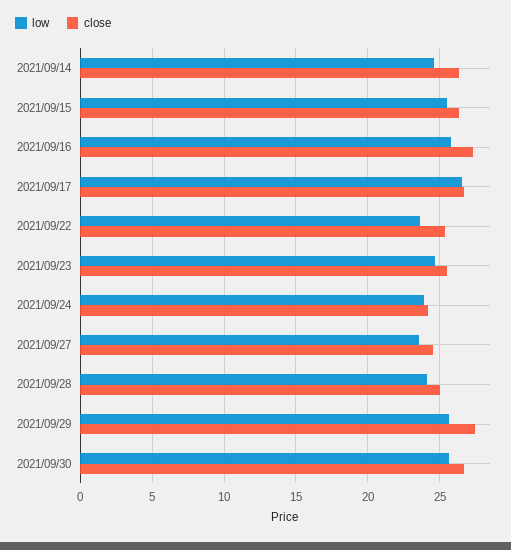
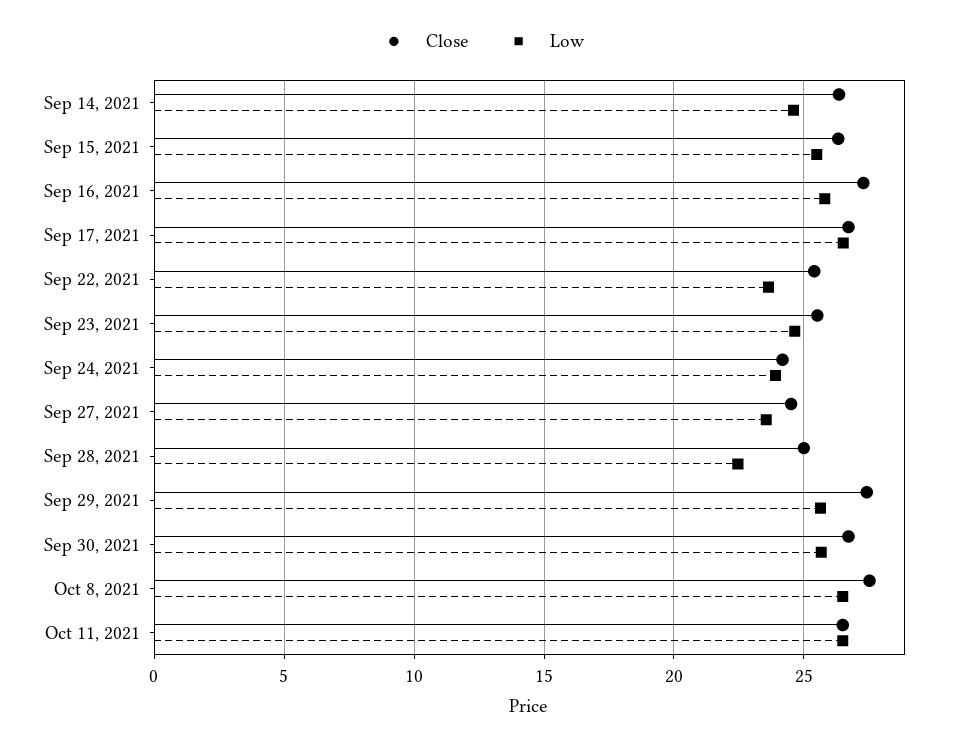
low, 2021/09/28: 24 -> 22.5
close, Oct 8, 2021: none -> 27.5
low, Oct 8, 2021: none -> 26.5
close, Oct 11, 2021: none -> 26.5
low, Oct 11, 2021: none -> 26.5

